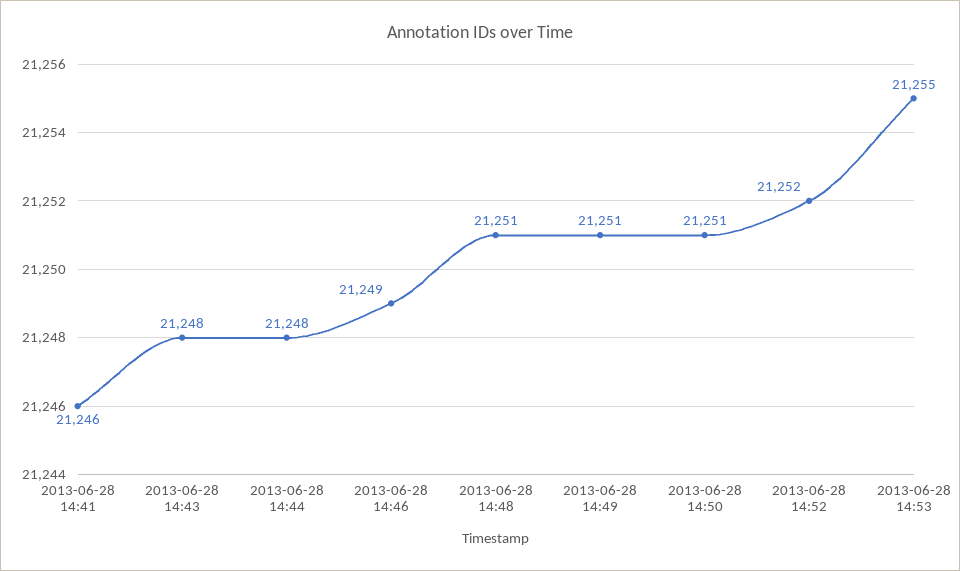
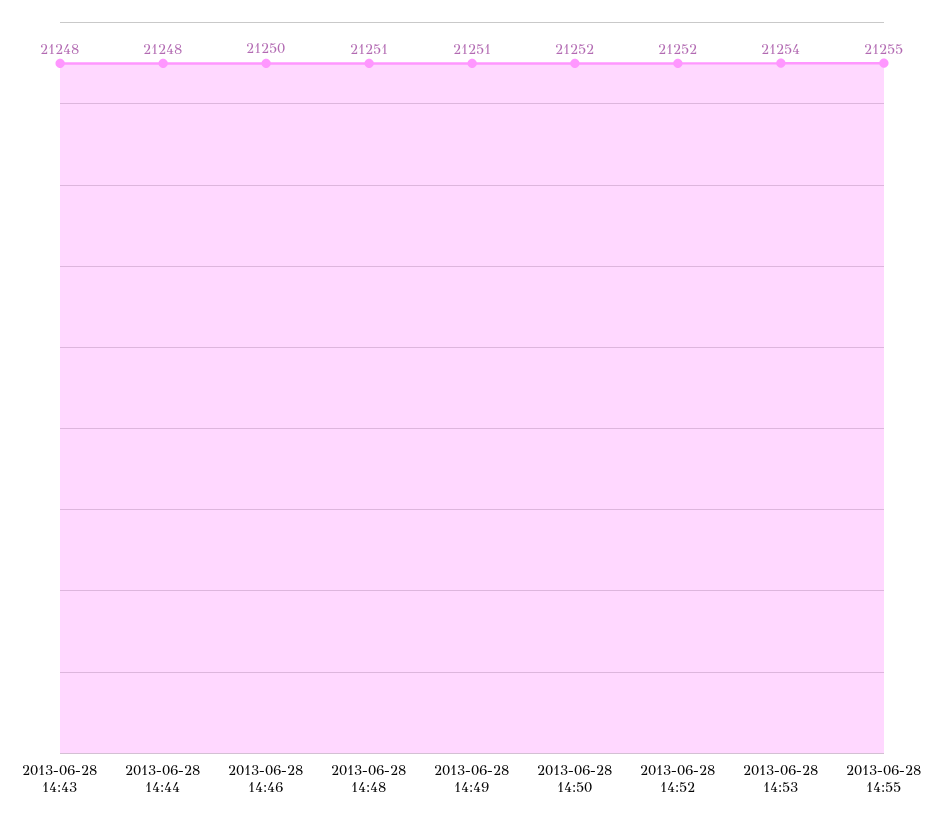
2013-06-28 14:41: 21246 -> none
2013-06-28 14:46: 21249 -> 21250
2013-06-28 14:50: 21251 -> 21252
2013-06-28 14:53: 21255 -> 21254
2013-06-28 14:55: none -> 21255

